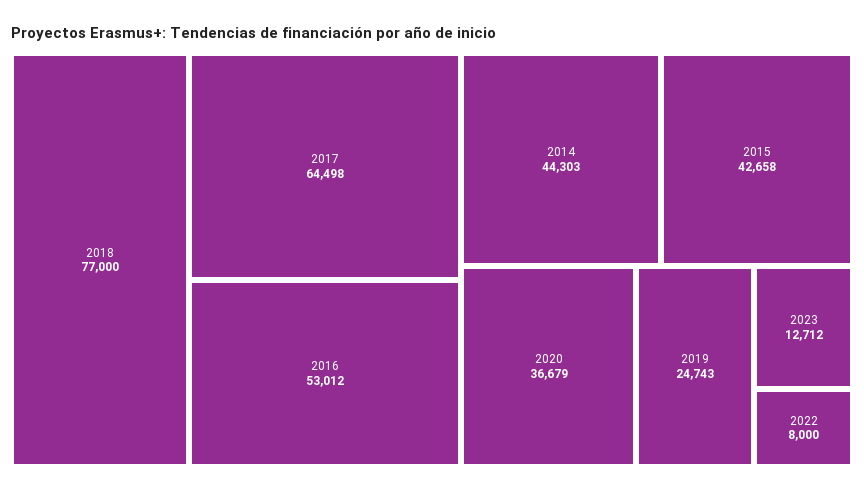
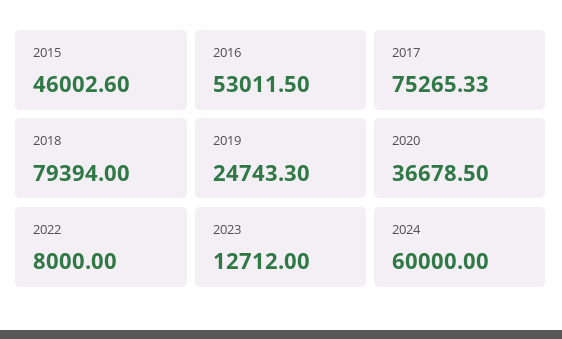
2018: 77000 -> 79394
2017: 64498 -> 75265.33
2014: 44303 -> none
2015: 42658 -> 46002.6
2024: none -> 60000

